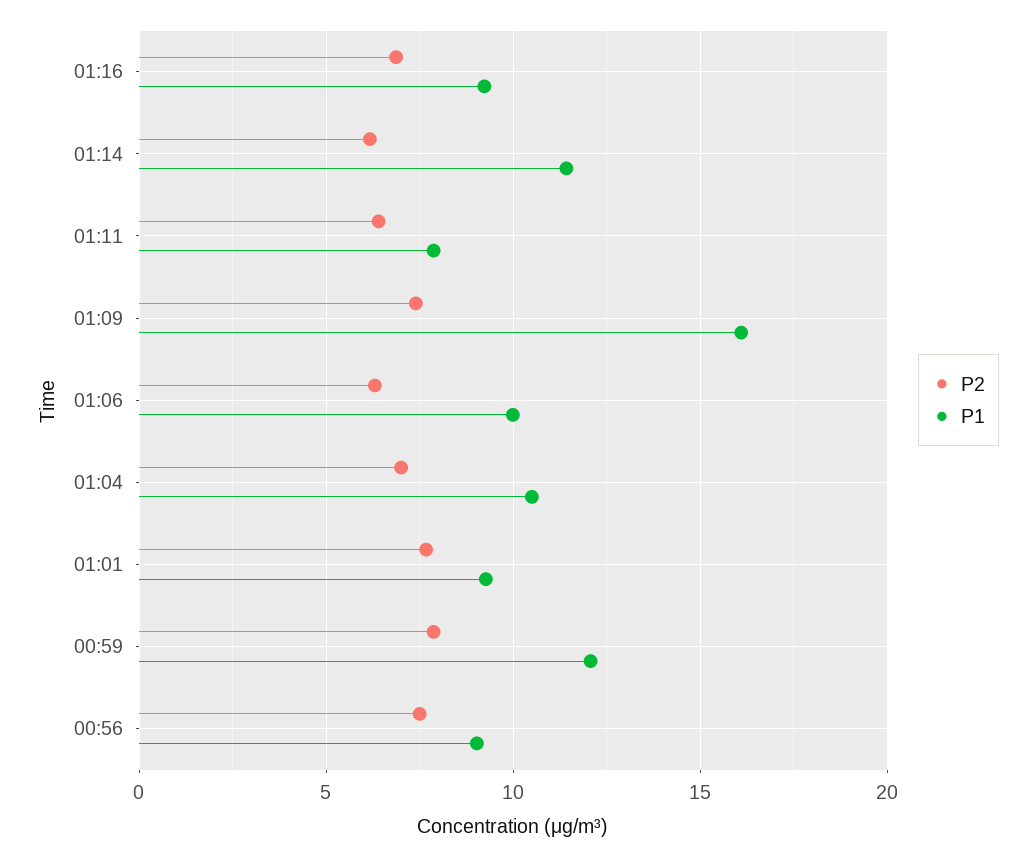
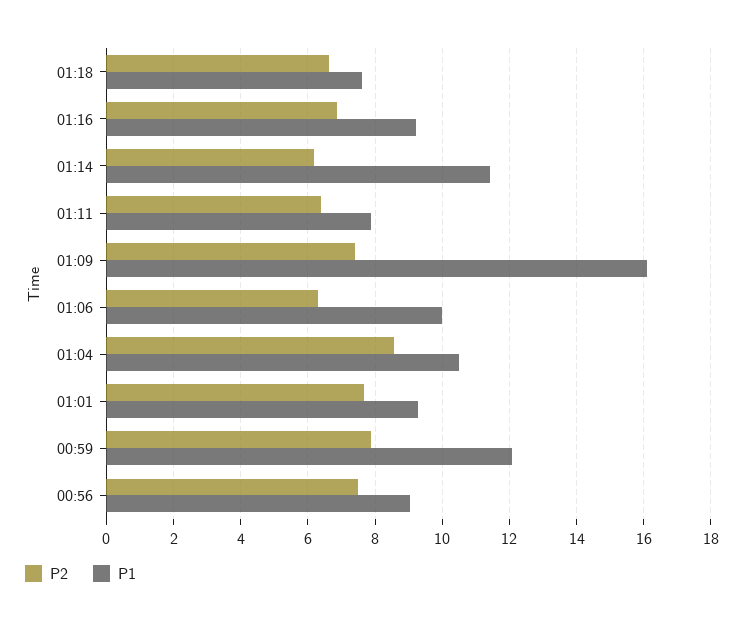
P2, 01:04: 7 -> 8.6
P2, 01:18: none -> 6.6
P1, 01:18: none -> 7.6

